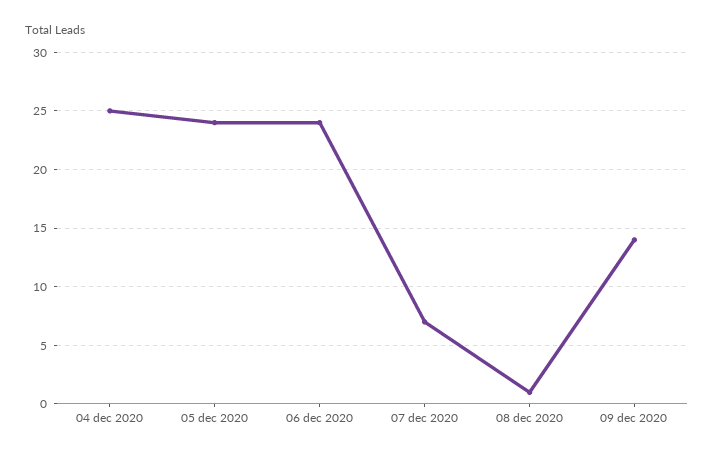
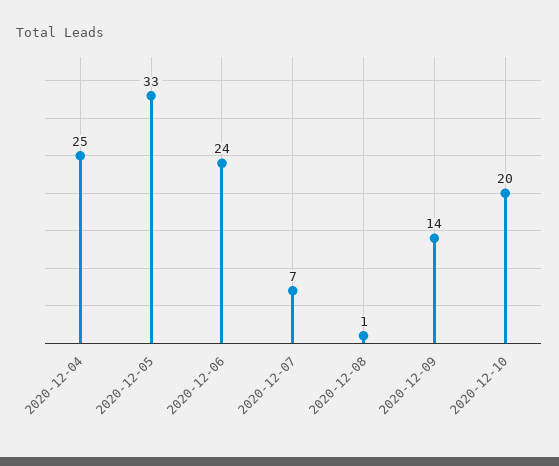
05 dec 2020: 24 -> 33
2020-12-10: none -> 20

